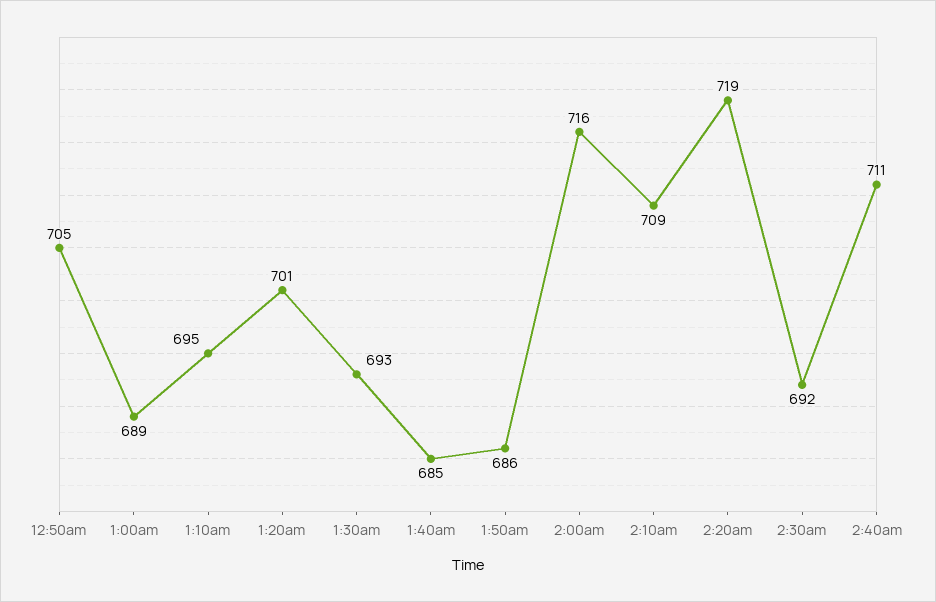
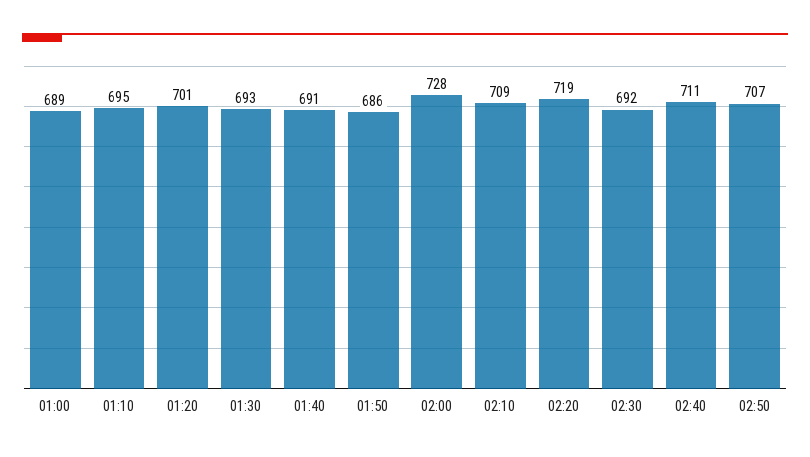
12:50am: 705 -> none
1:40am: 685 -> 691
2:00am: 716 -> 728
02:50: none -> 707

